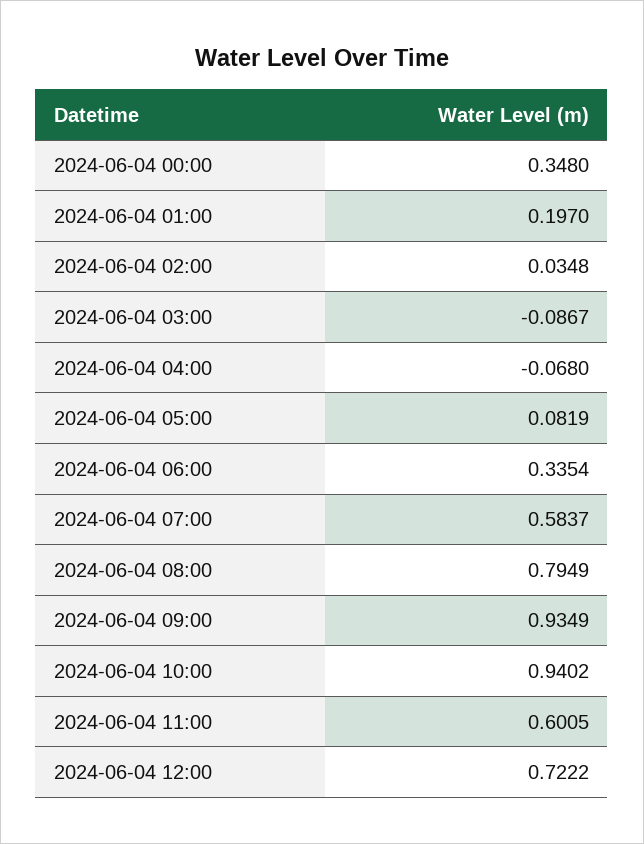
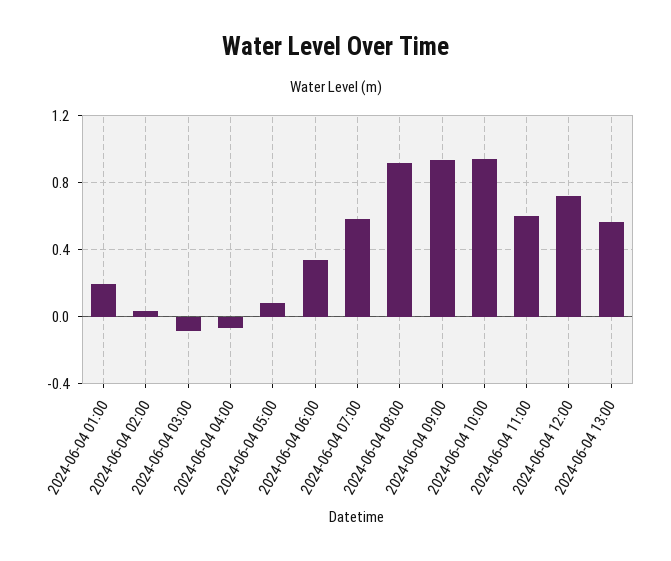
2024-06-04 00:00: 0.348 -> none
2024-06-04 08:00: 0.7949 -> 0.9
2024-06-04 13:00: none -> 0.55

